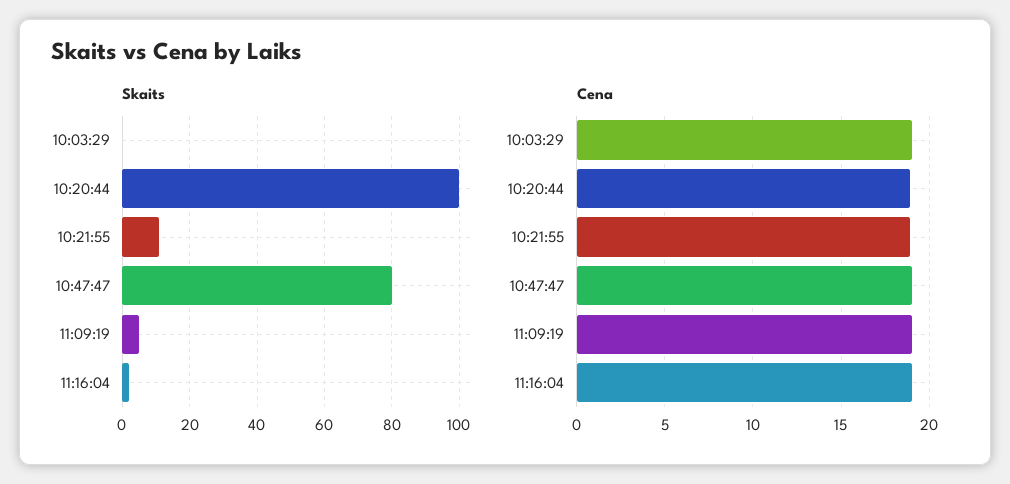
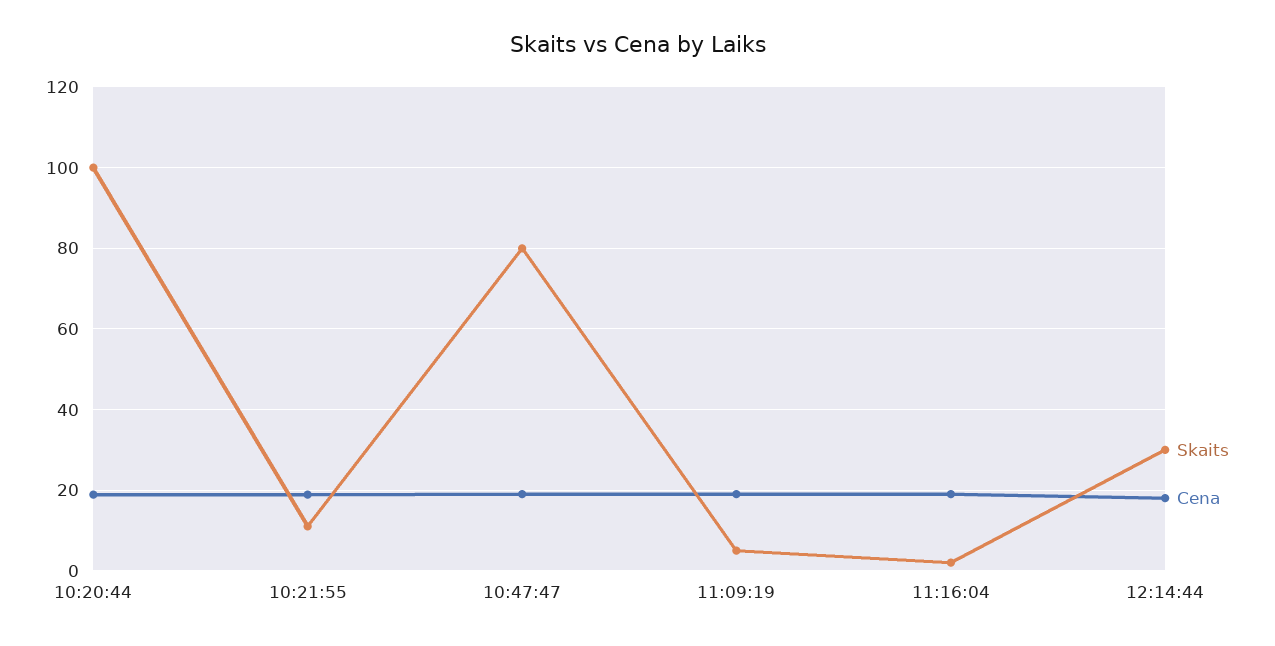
Skaits, 10:03:29: 0 -> none
Cena, 10:03:29: 19 -> none
Skaits, 12:14:44: none -> 30
Cena, 12:14:44: none -> 18

